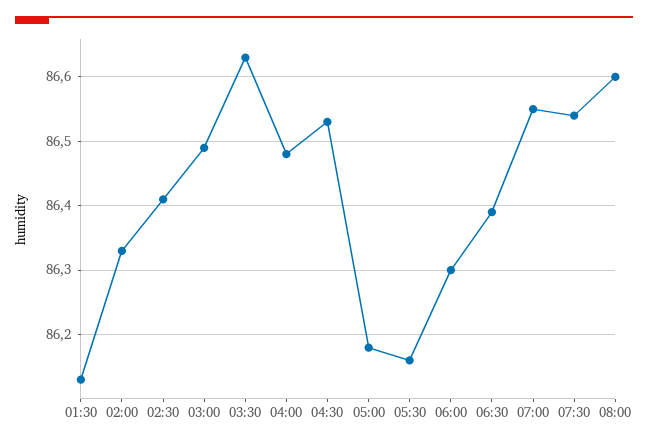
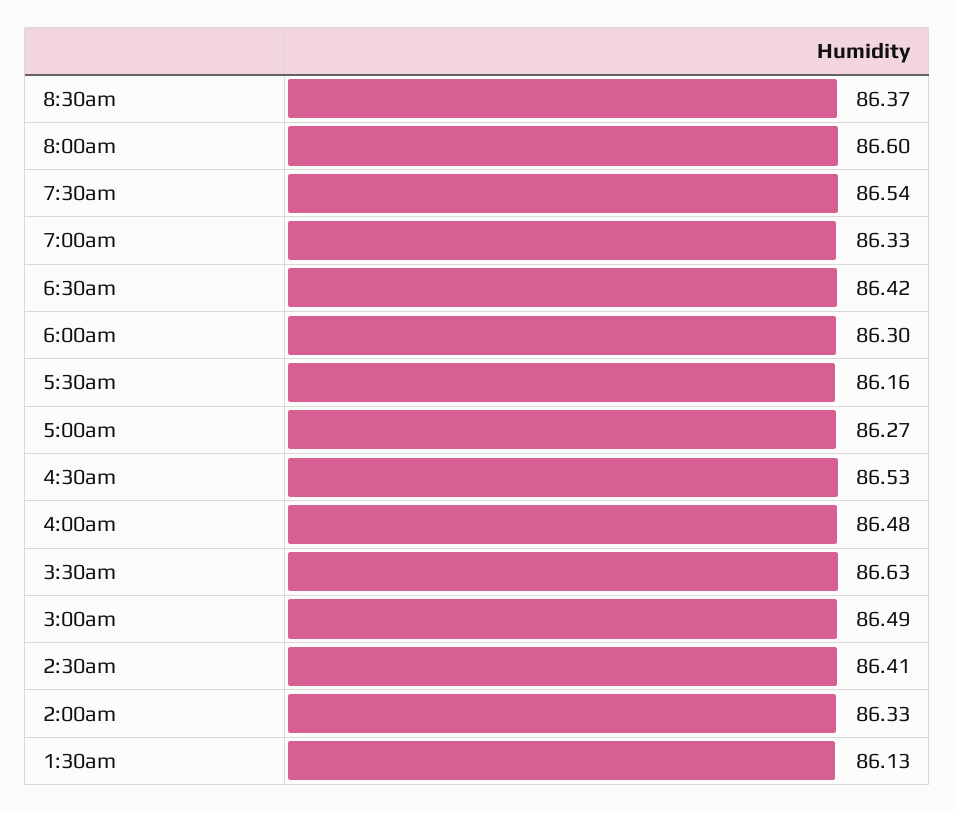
05:00: 86.18 -> 86.27
06:30: 86.39 -> 86.42
07:00: 86.55 -> 86.33
8:30am: none -> 86.37

